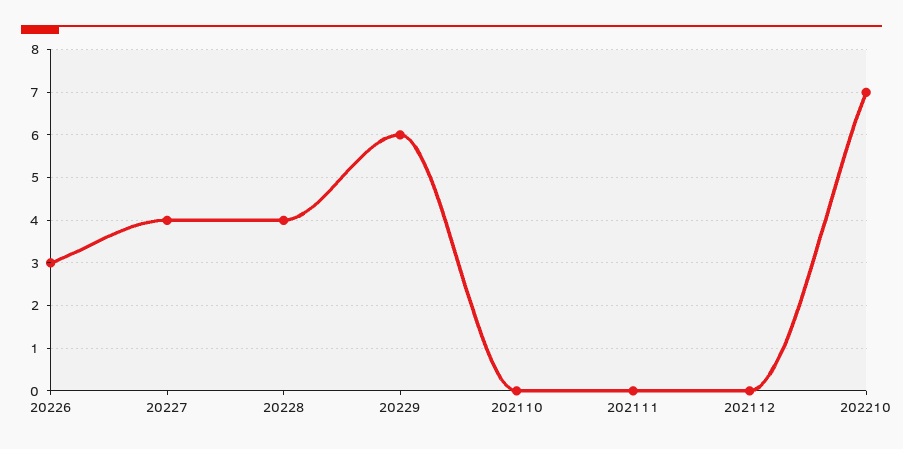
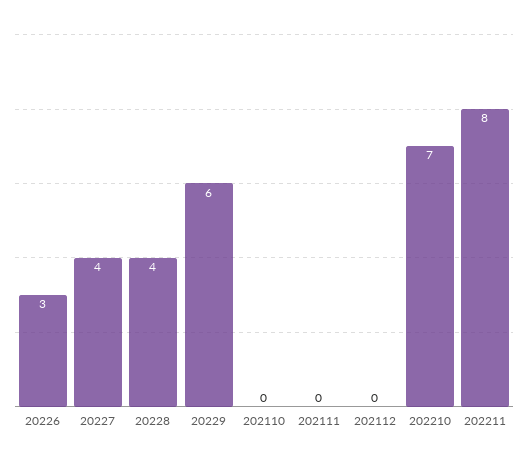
202211: none -> 8

